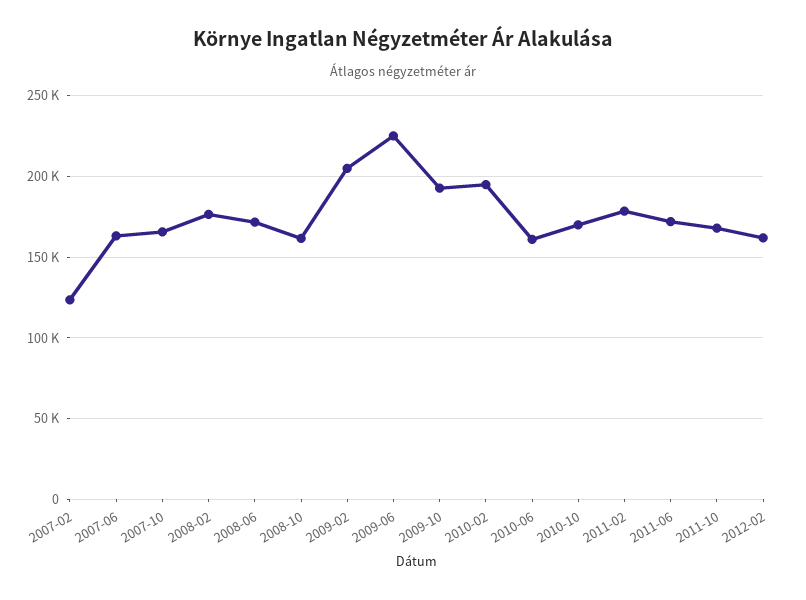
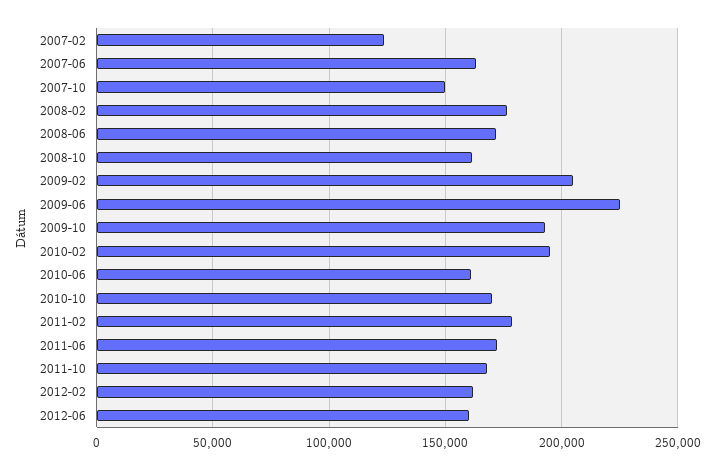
2007-10: 165000 -> 150000
2012-06: none -> 160000

